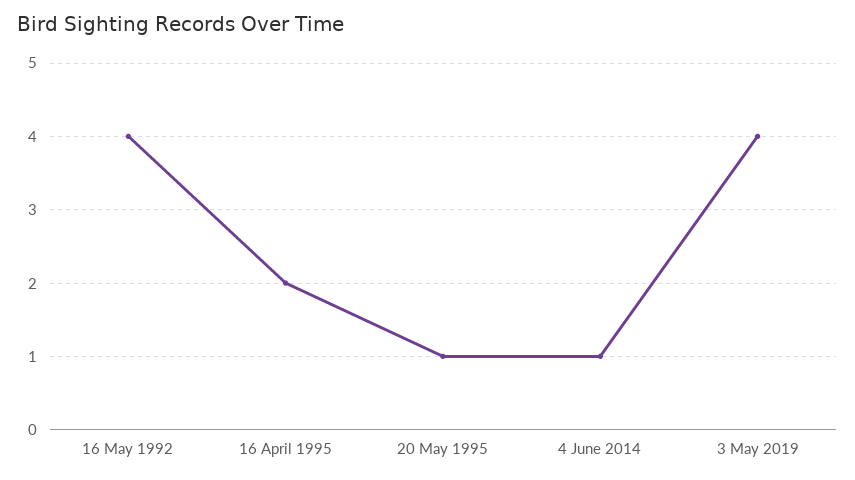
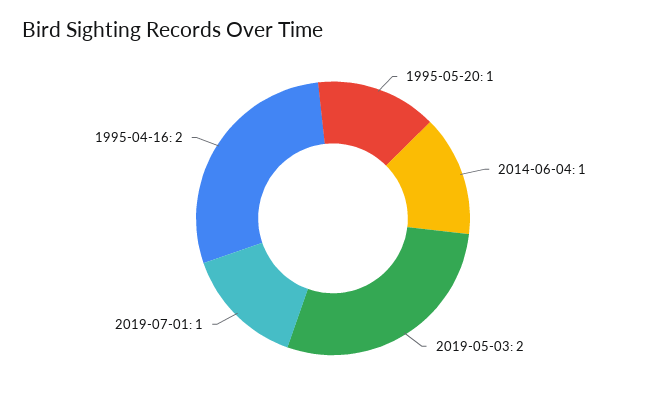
16 May 1992: 4 -> none
3 May 2019: 4 -> 2
2019-07-01: none -> 1

